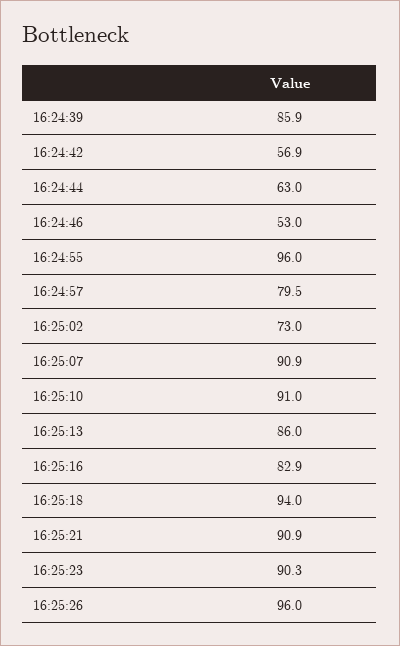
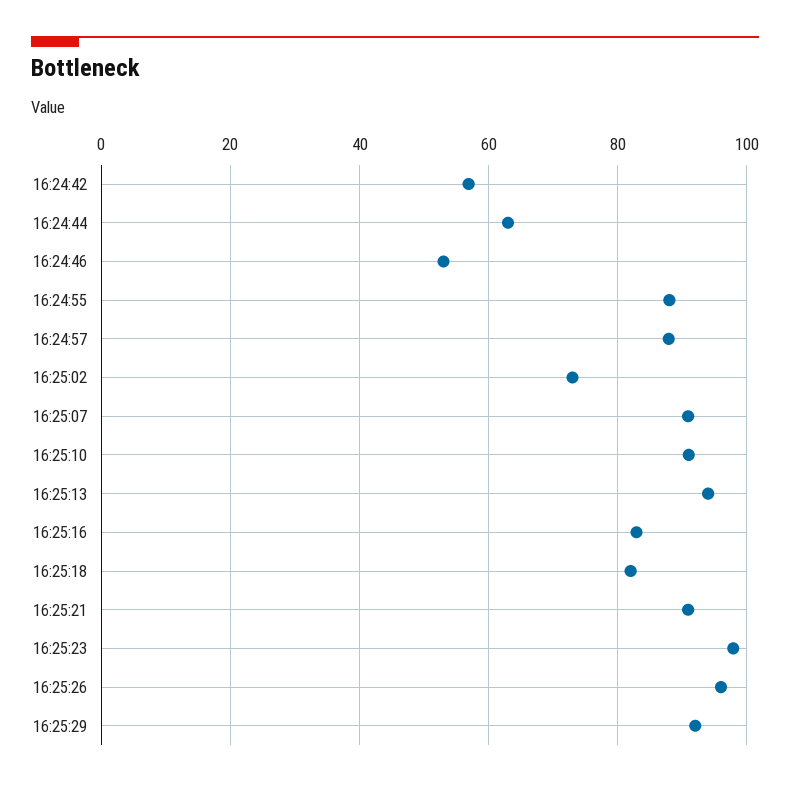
16:24:39: 85.9 -> none
16:24:55: 96 -> 88
16:24:57: 79.5 -> 88
16:25:13: 86 -> 94
16:25:18: 94 -> 82
16:25:23: 90.3 -> 98
16:25:29: none -> 92

